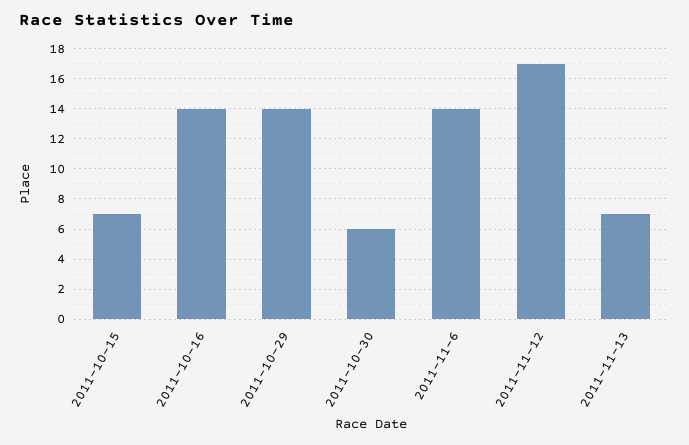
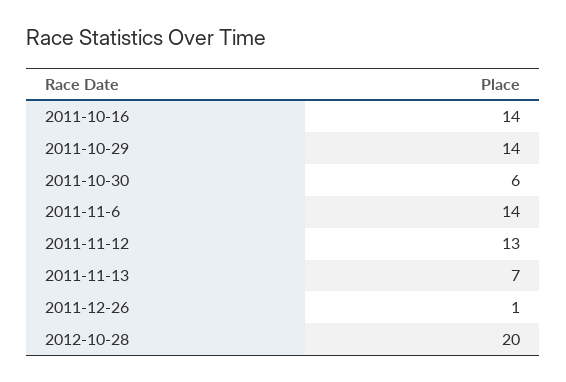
2011-10-15: 7 -> none
2011-11-12: 17 -> 13
2011-12-26: none -> 1
2012-10-28: none -> 20

